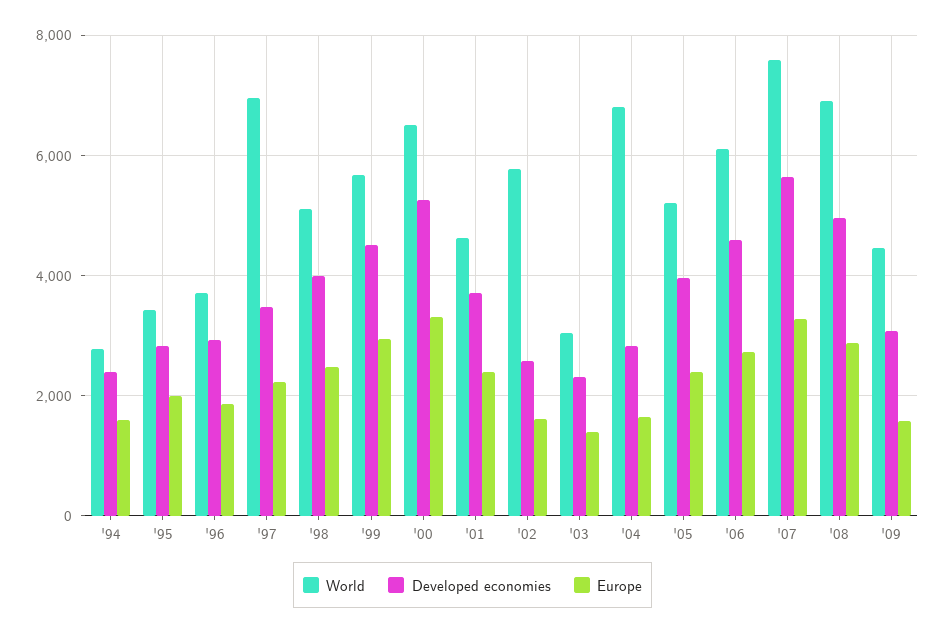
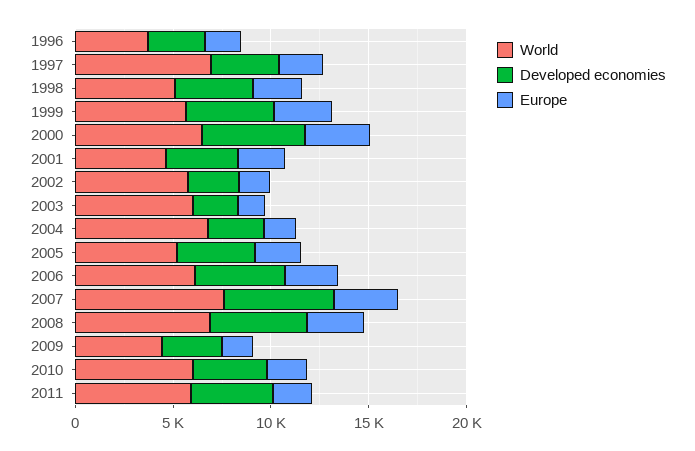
World, '94: 2800 -> none
Developed economies, '94: 2400 -> none
Europe, '94: 1600 -> none
World, '95: 3400 -> none
Developed economies, '95: 2800 -> none
Europe, '95: 2000 -> none
World, '03: 3000 -> 6000
World, 2010: none -> 6000
Developed economies, 2010: none -> 4000
Europe, 2010: none -> 2000
World, 2011: none -> 6000
Developed economies, 2011: none -> 4000
Europe, 2011: none -> 2000

